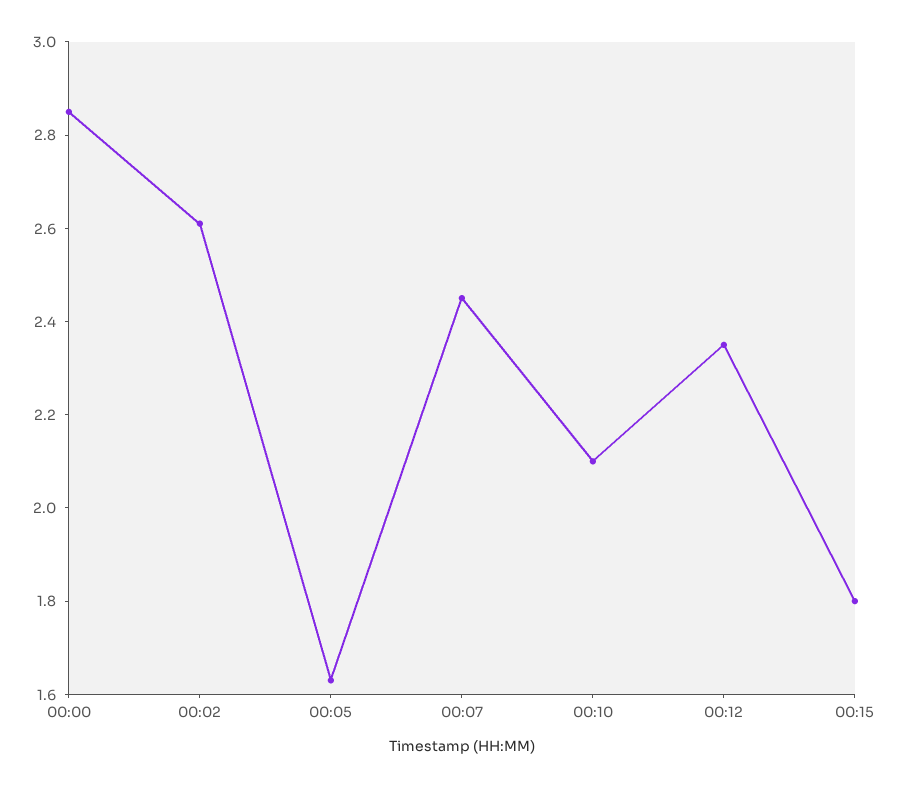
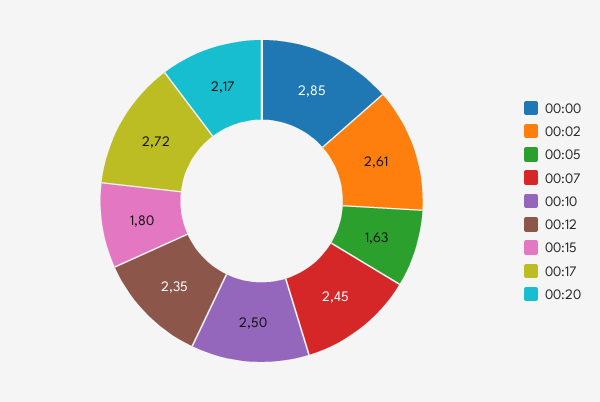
00:10: 2.1 -> 2.5
00:17: none -> 2.72
00:20: none -> 2.17

